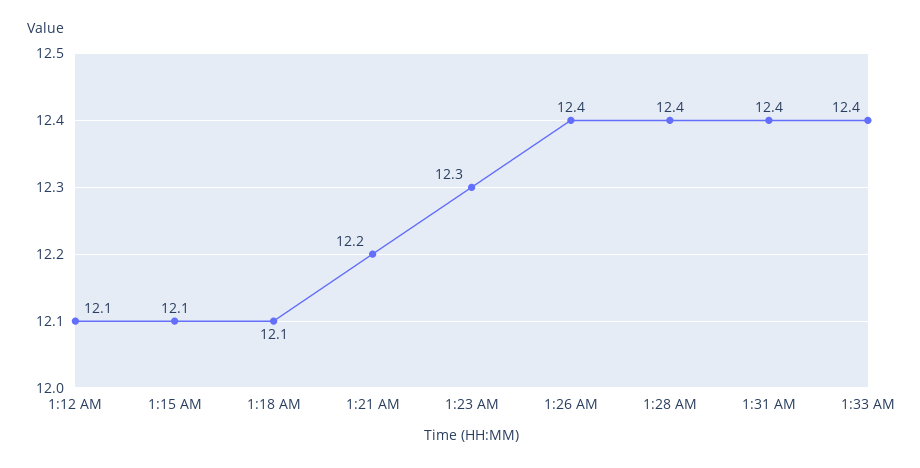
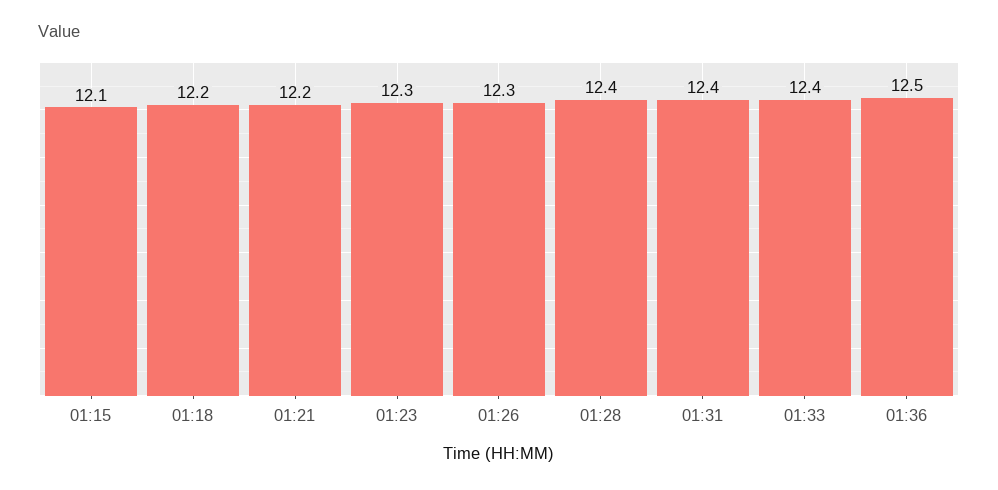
1:12 AM: 12.1 -> none
1:18 AM: 12.1 -> 12.2
1:26 AM: 12.4 -> 12.3
01:36: none -> 12.5

